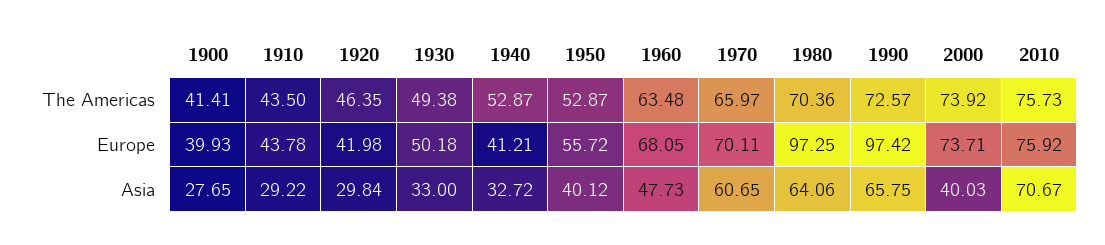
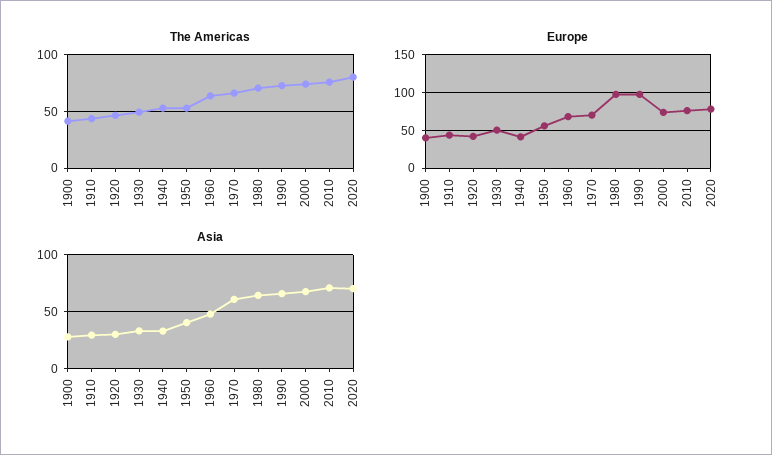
Asia, 2000: 40.03 -> 70
The Americas, 2020: none -> 80
Europe, 2020: none -> 80
Asia, 2020: none -> 70

